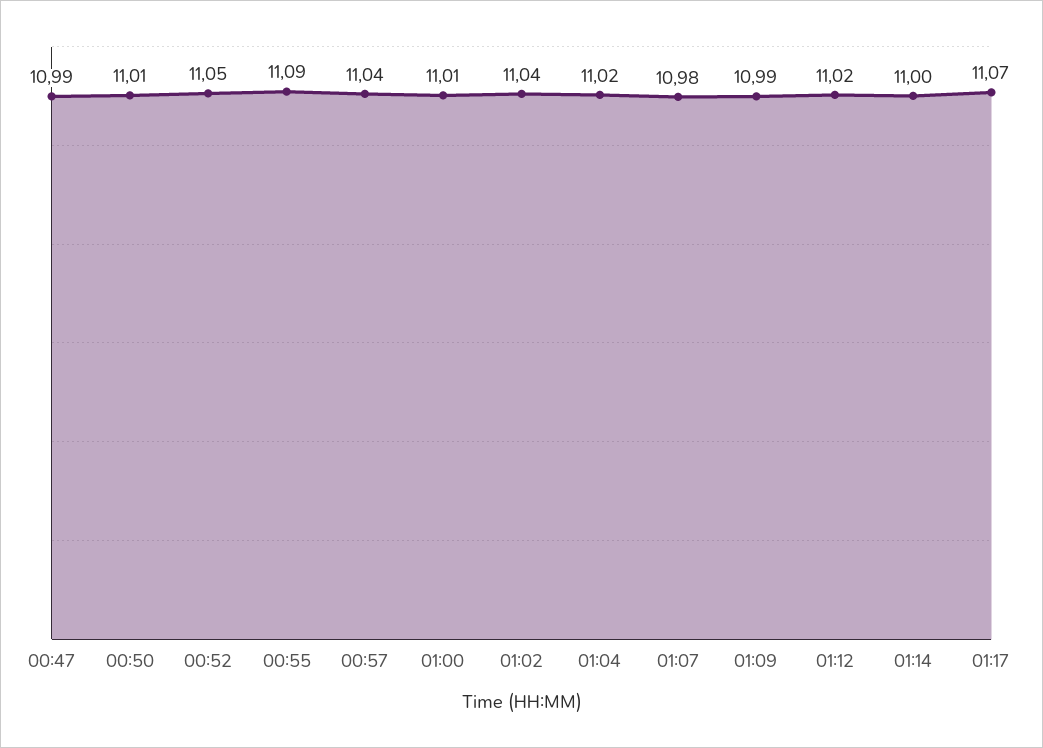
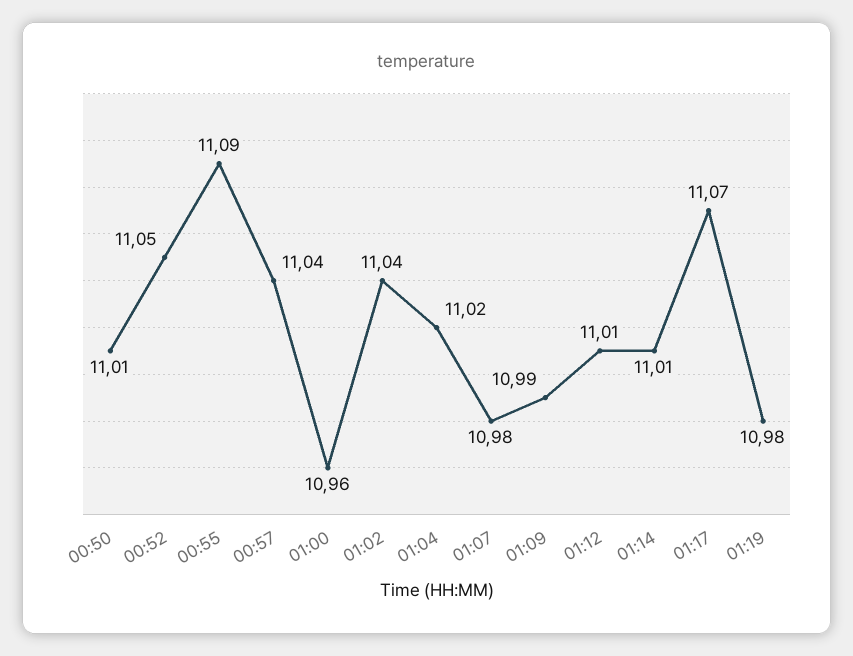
00:47: 10.99 -> none
01:00: 11.01 -> 10.96
01:12: 11.02 -> 11.01
01:14: 11 -> 11.01
01:19: none -> 10.98

